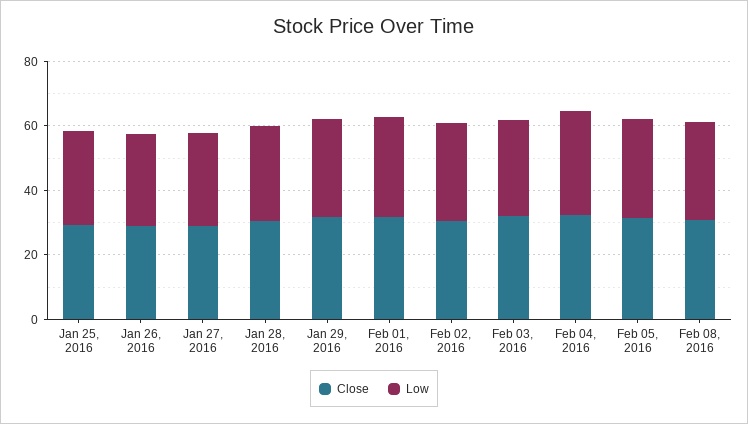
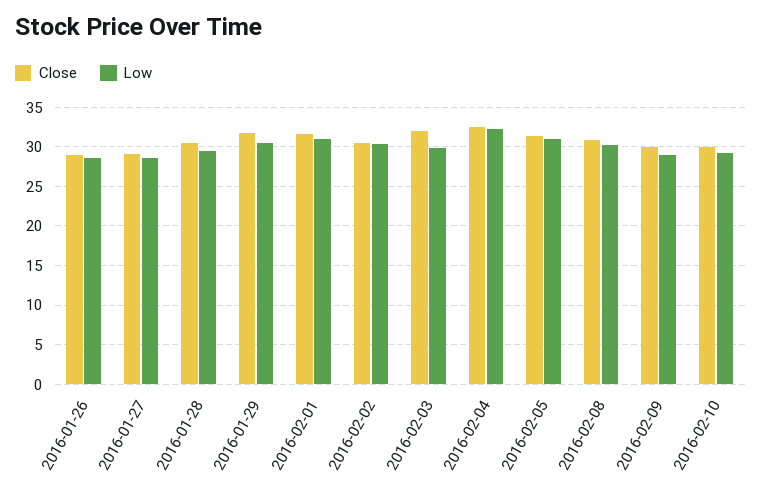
Close, Jan 25, 2016: 30 -> none
Low, Jan 25, 2016: 30 -> none
Close, 2016-02-09: none -> 30
Low, 2016-02-09: none -> 29
Close, 2016-02-10: none -> 30
Low, 2016-02-10: none -> 29

